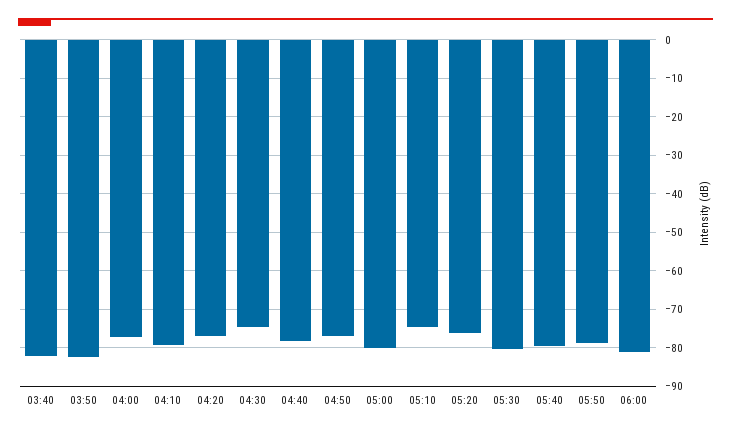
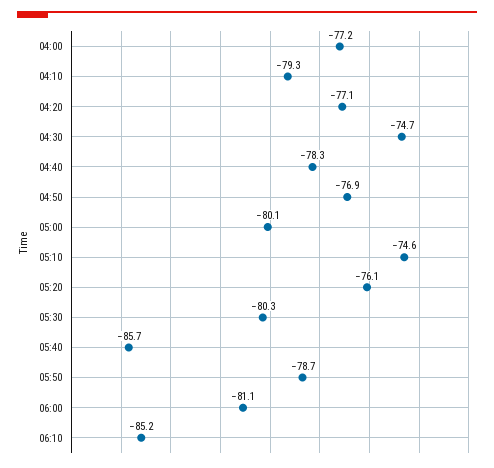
03:40: -82 -> none
03:50: -82 -> none
05:40: -80 -> -85.7
06:10: none -> -85.2

